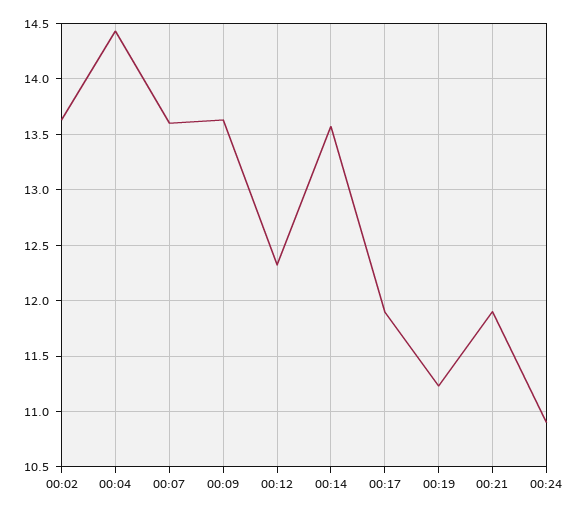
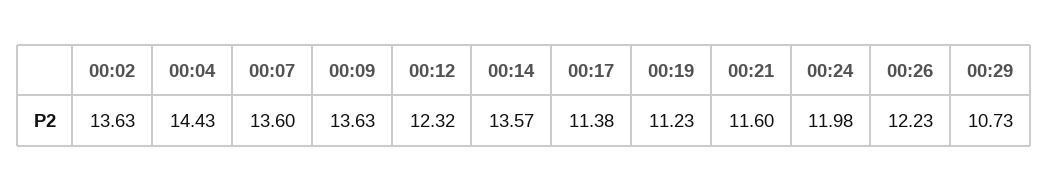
00:17: 11.9 -> 11.38
00:21: 11.9 -> 11.6
00:24: 10.9 -> 11.98
00:26: none -> 12.23
00:29: none -> 10.73

